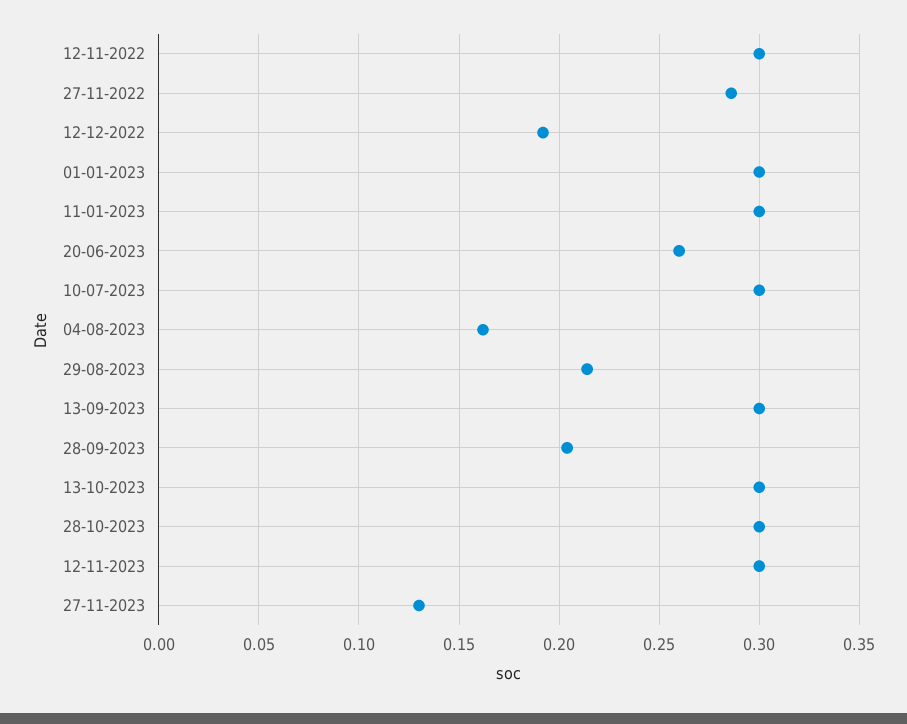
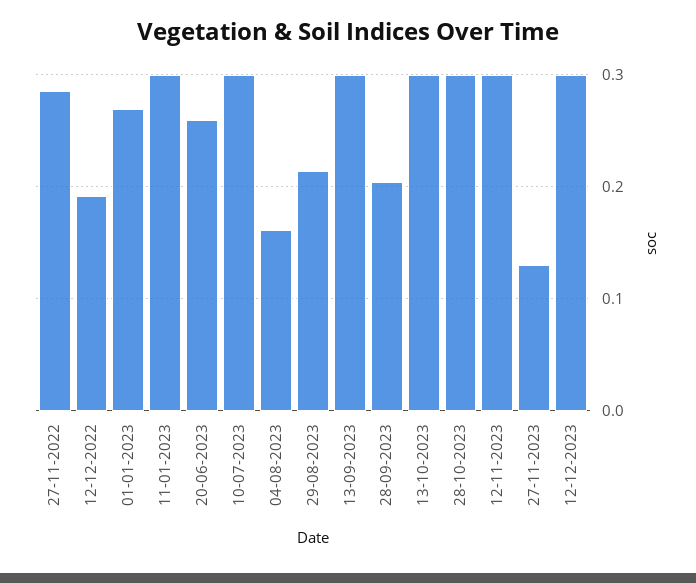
12-11-2022: 0.3 -> none
01-01-2023: 0.3 -> 0.27
12-12-2023: none -> 0.3

